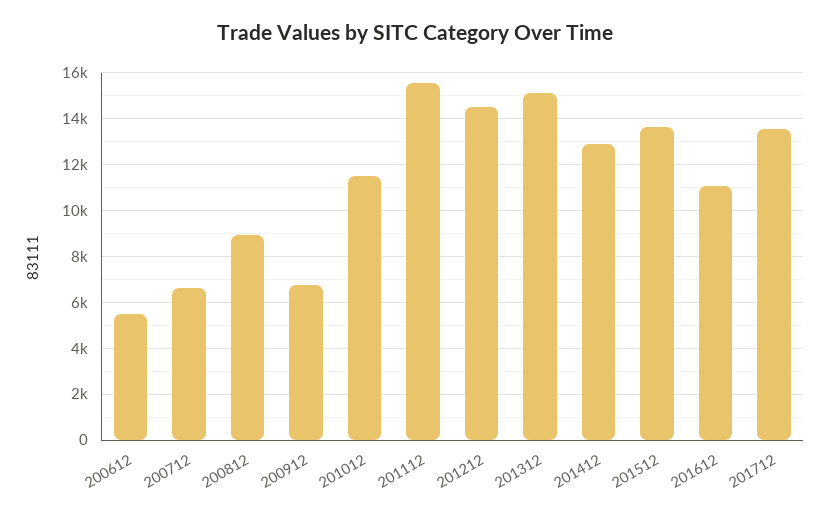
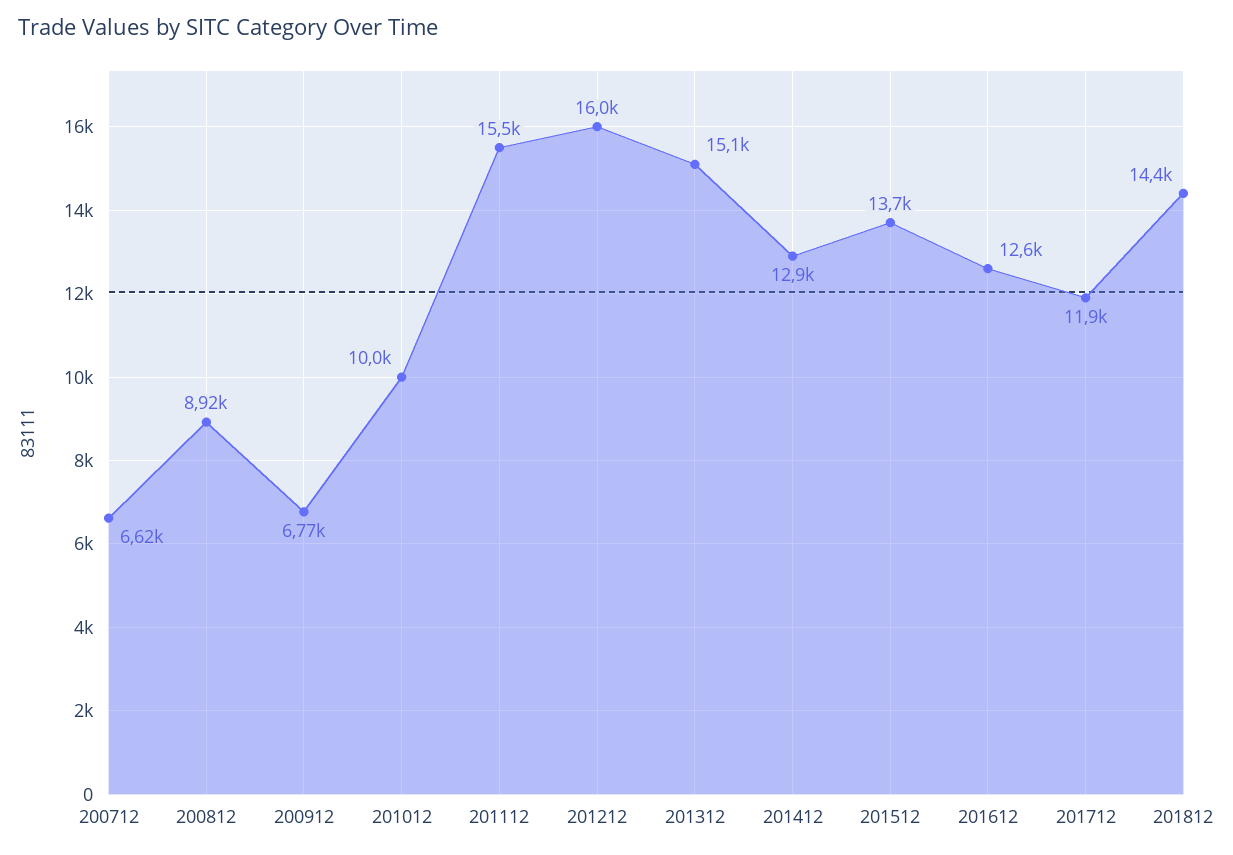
200612: 5500 -> none
201012: 11500 -> 10000
201212: 14500 -> 16000
201612: 11000 -> 12600
201712: 13500 -> 11900
201812: none -> 14400

